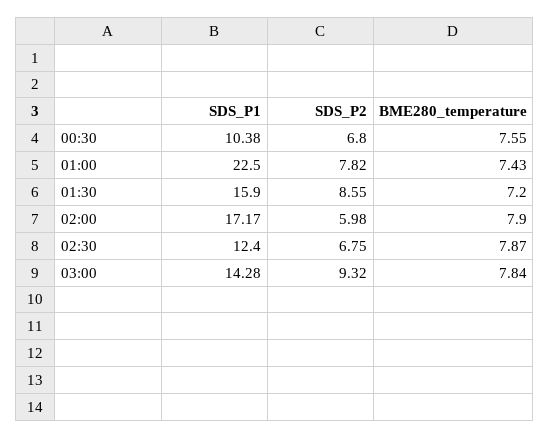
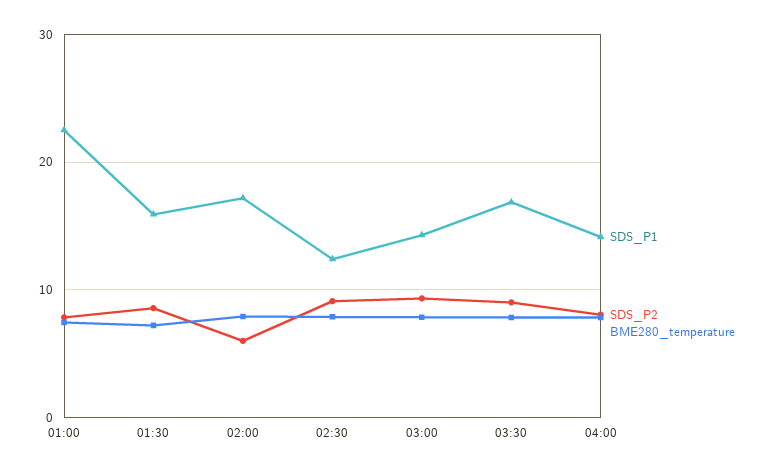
SDS_P1, 00:30: 10.38 -> none
SDS_P2, 00:30: 6.8 -> none
BME280_temperature, 00:30: 7.55 -> none
SDS_P2, 02:30: 6.75 -> 9
SDS_P1, 03:30: none -> 17
SDS_P2, 03:30: none -> 9
BME280_temperature, 03:30: none -> 8
SDS_P1, 04:00: none -> 14
SDS_P2, 04:00: none -> 8
BME280_temperature, 04:00: none -> 8

